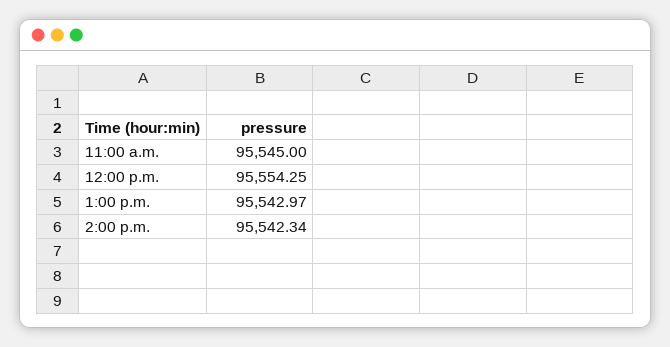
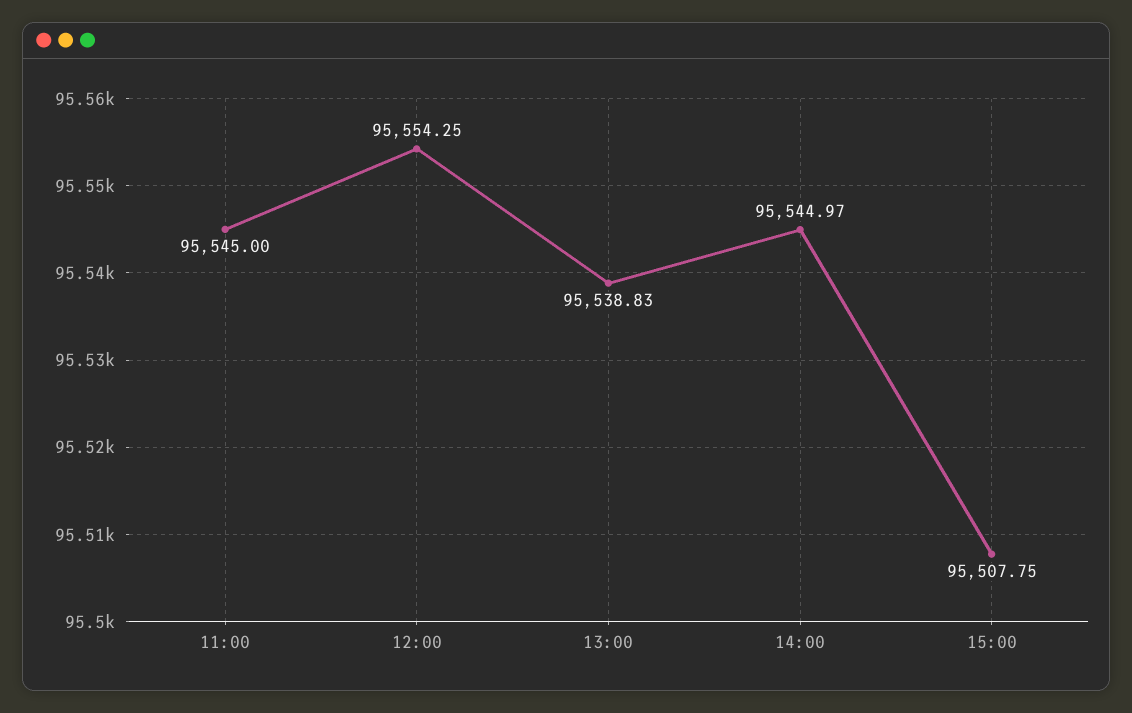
1:00 p.m.: 95542.97 -> 95538.83
2:00 p.m.: 95542.34 -> 95544.97
15:00: none -> 95507.75

